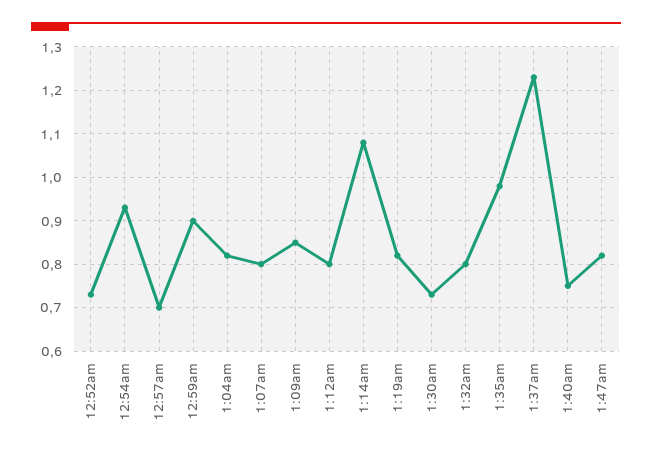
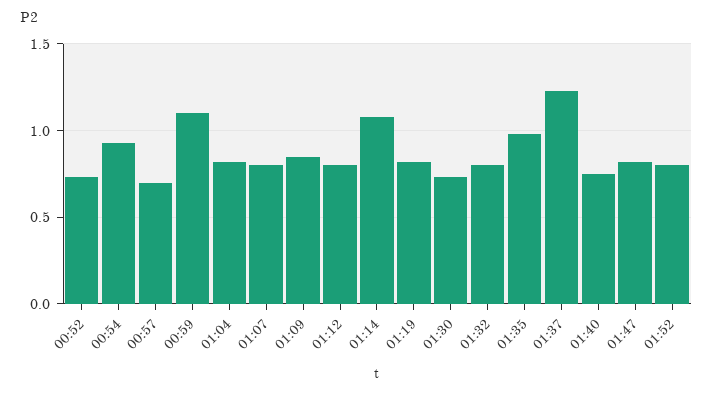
12:59am: 0.9 -> 1.1
01:52: none -> 0.8

